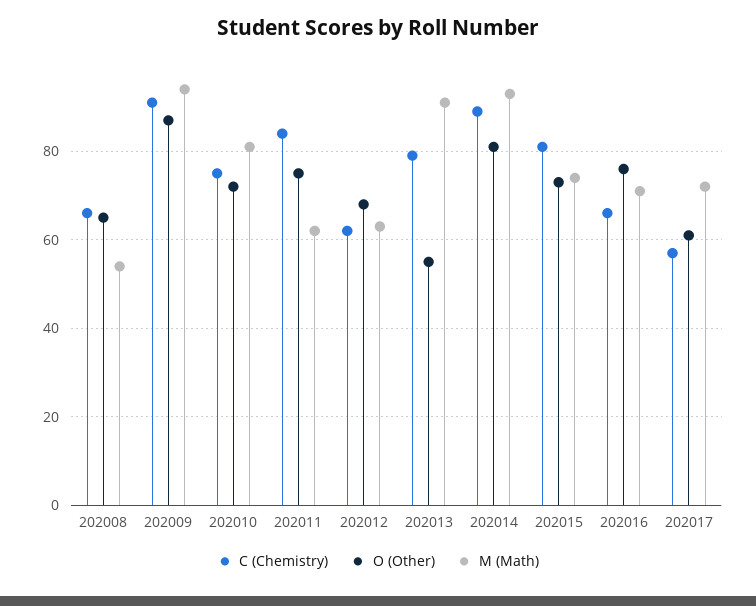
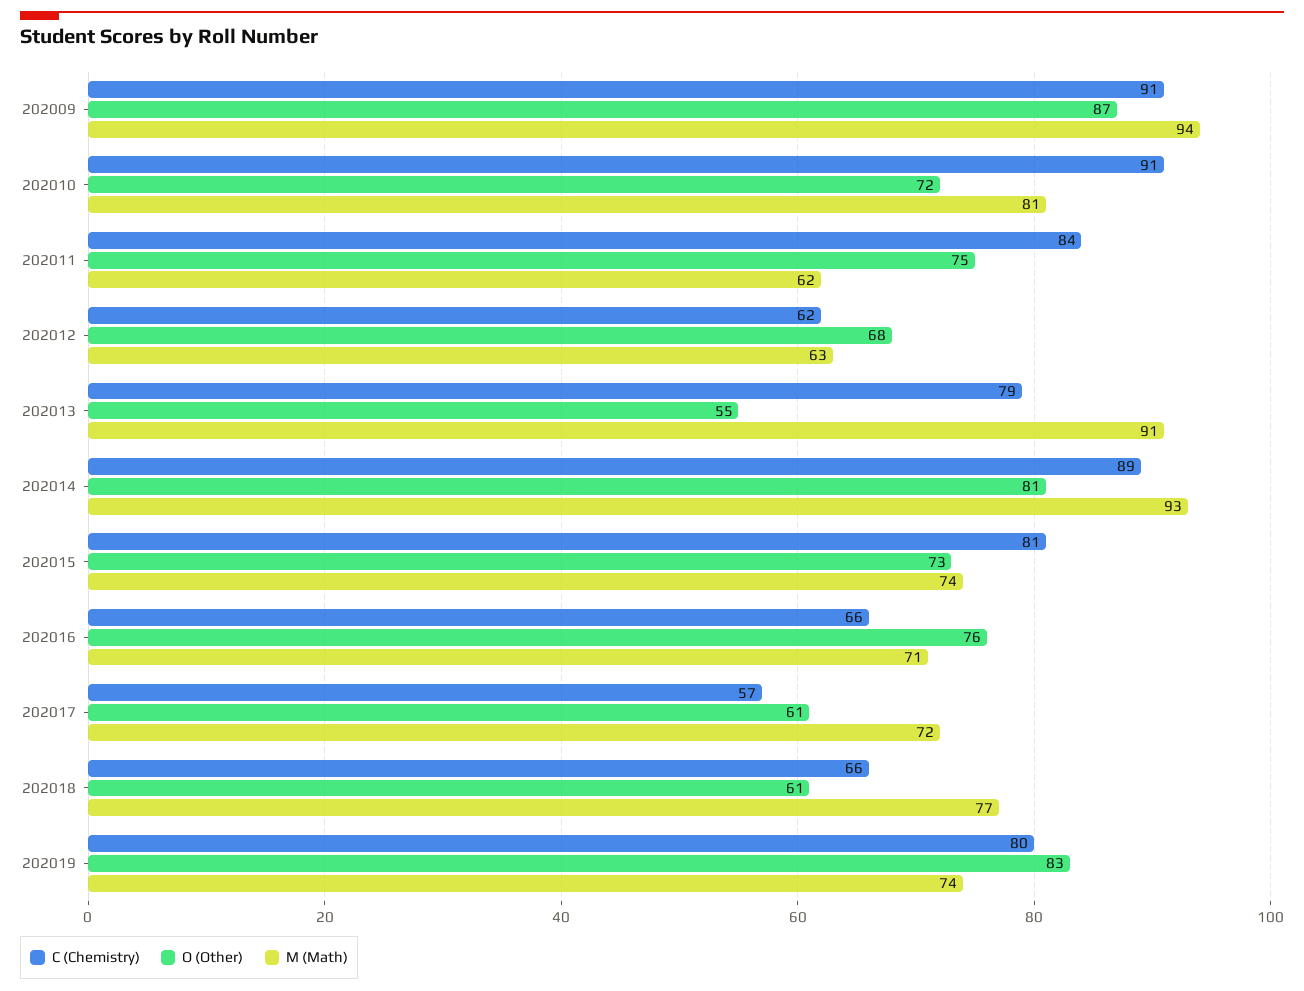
C (Chemistry), 202008: 65 -> none
O (Other), 202008: 65 -> none
M (Math), 202008: 55 -> none
C (Chemistry), 202010: 75 -> 91
C (Chemistry), 202018: none -> 66
O (Other), 202018: none -> 61
M (Math), 202018: none -> 77
C (Chemistry), 202019: none -> 80
O (Other), 202019: none -> 83
M (Math), 202019: none -> 74

